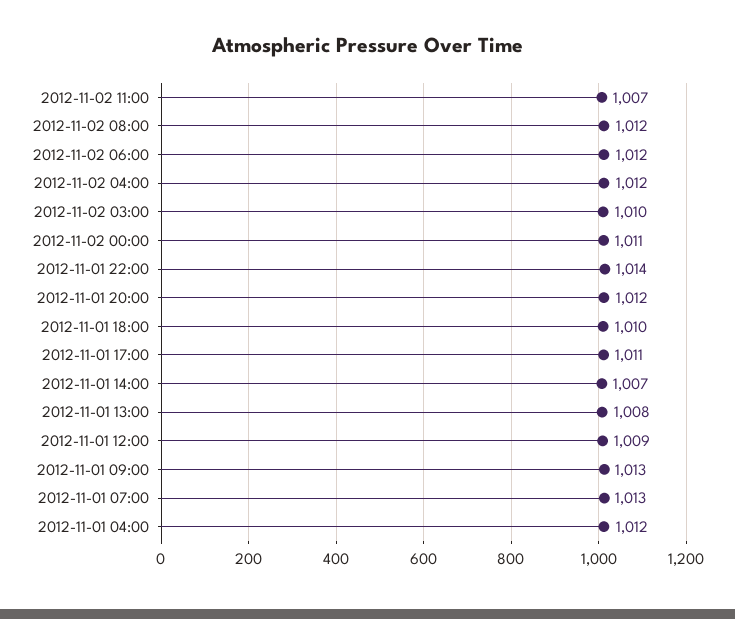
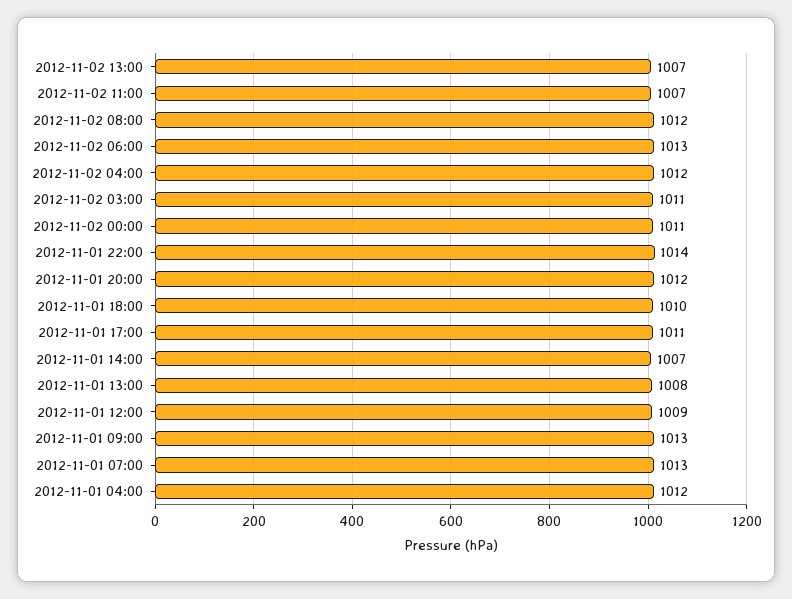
2012-11-02 06:00: 1012 -> 1013
2012-11-02 03:00: 1010 -> 1011
2012-11-02 13:00: none -> 1007

